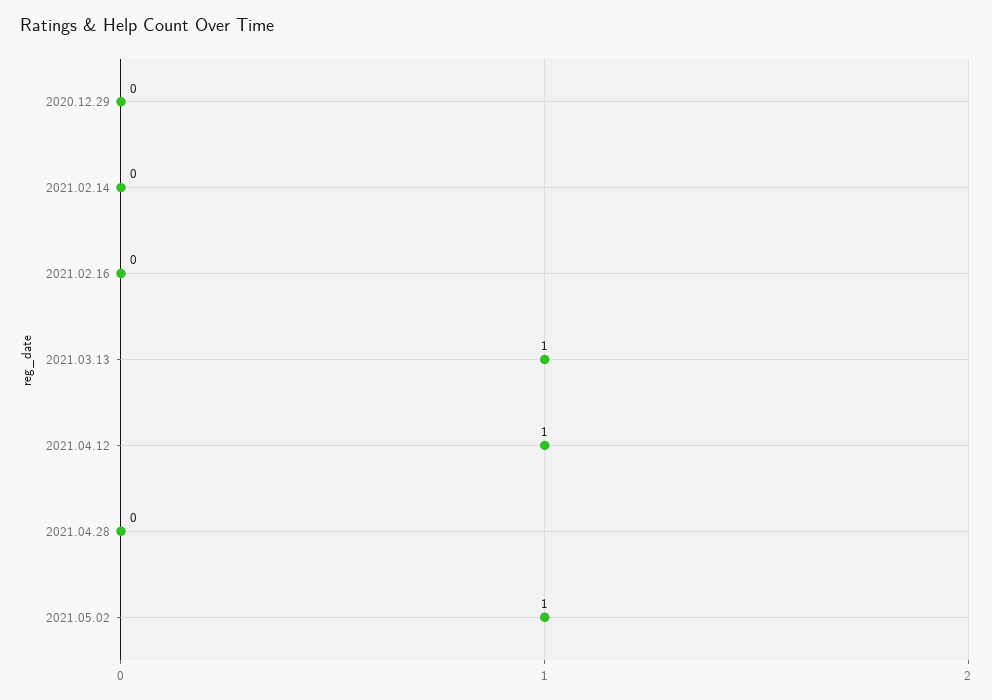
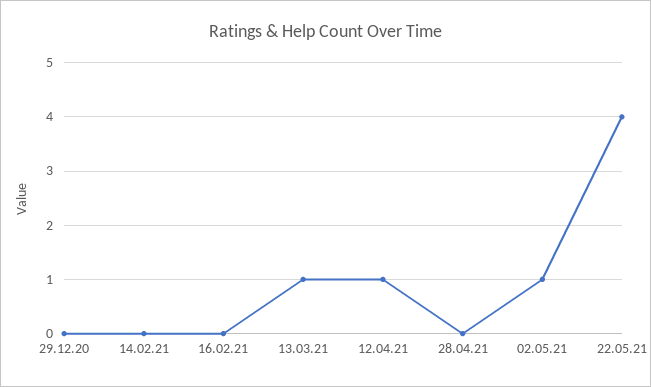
22.05.21: none -> 4

